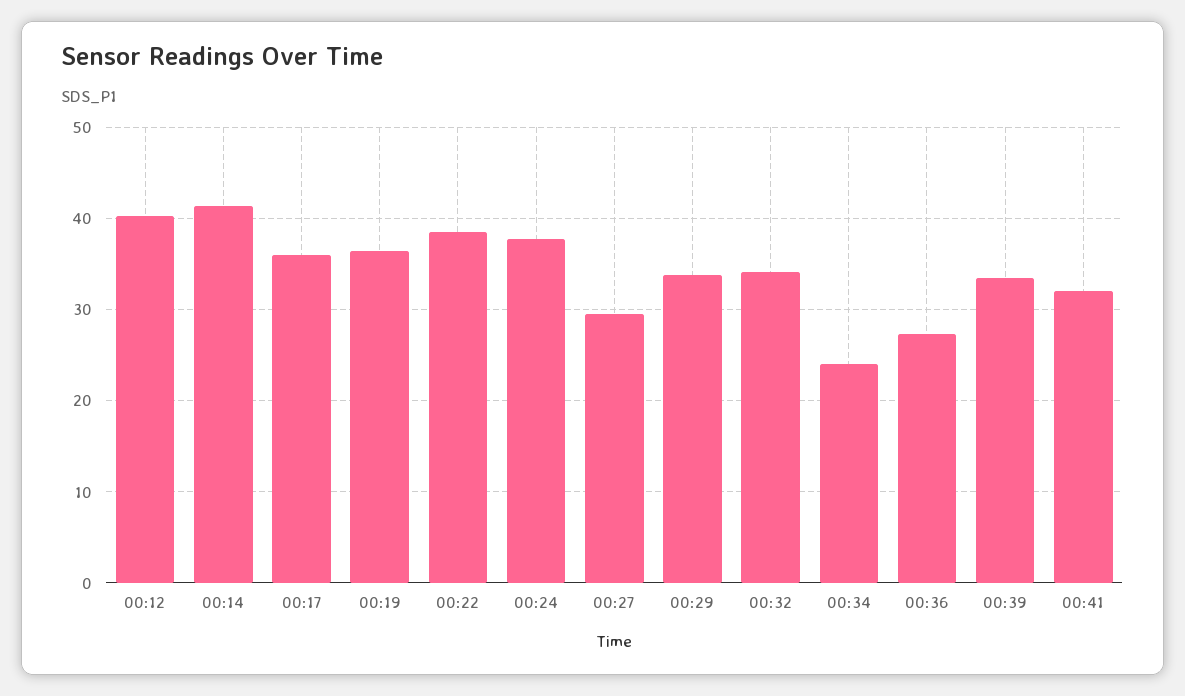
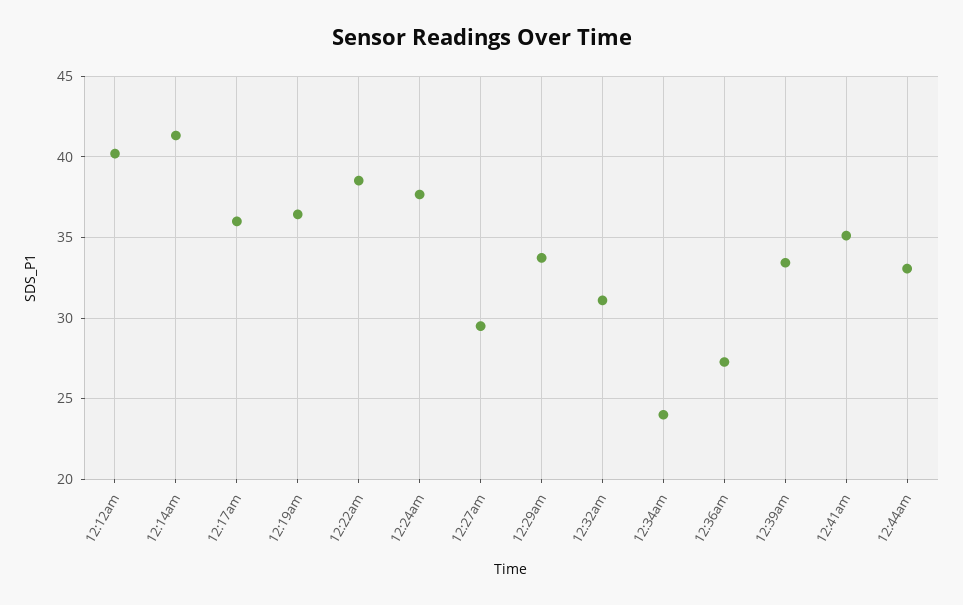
00:32: 34 -> 31
00:41: 32 -> 35
12:44am: none -> 33

